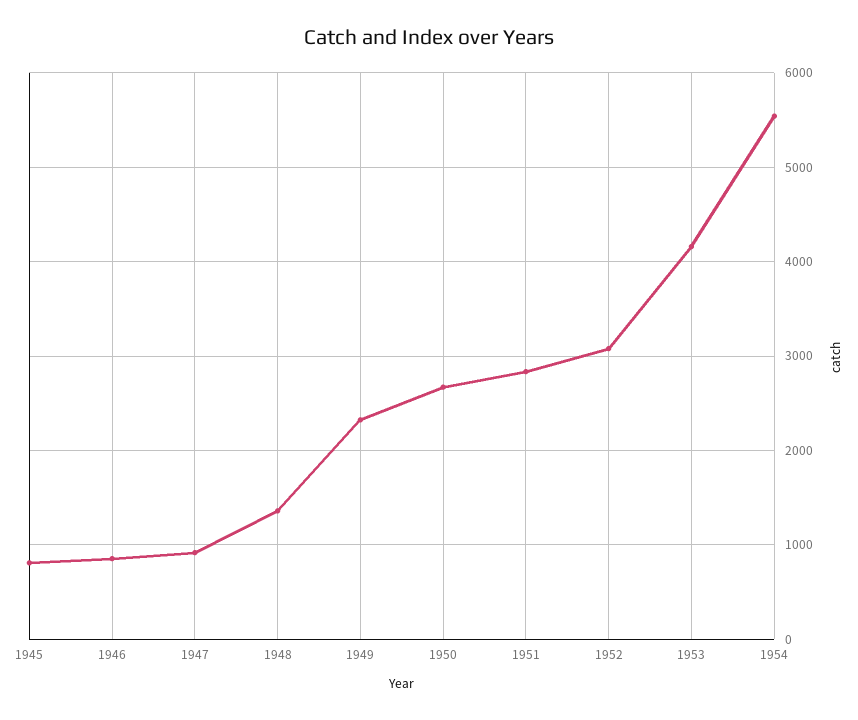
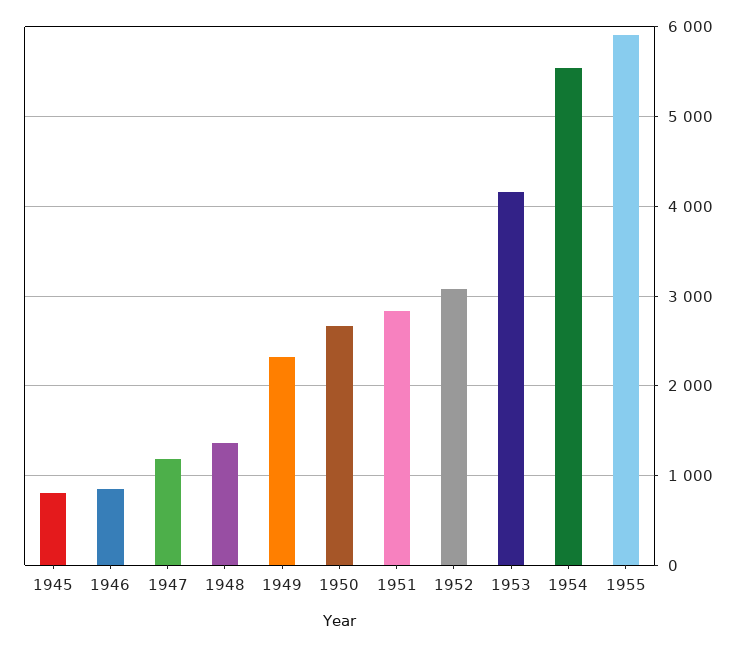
1947: 900 -> 1200
1955: none -> 5900

